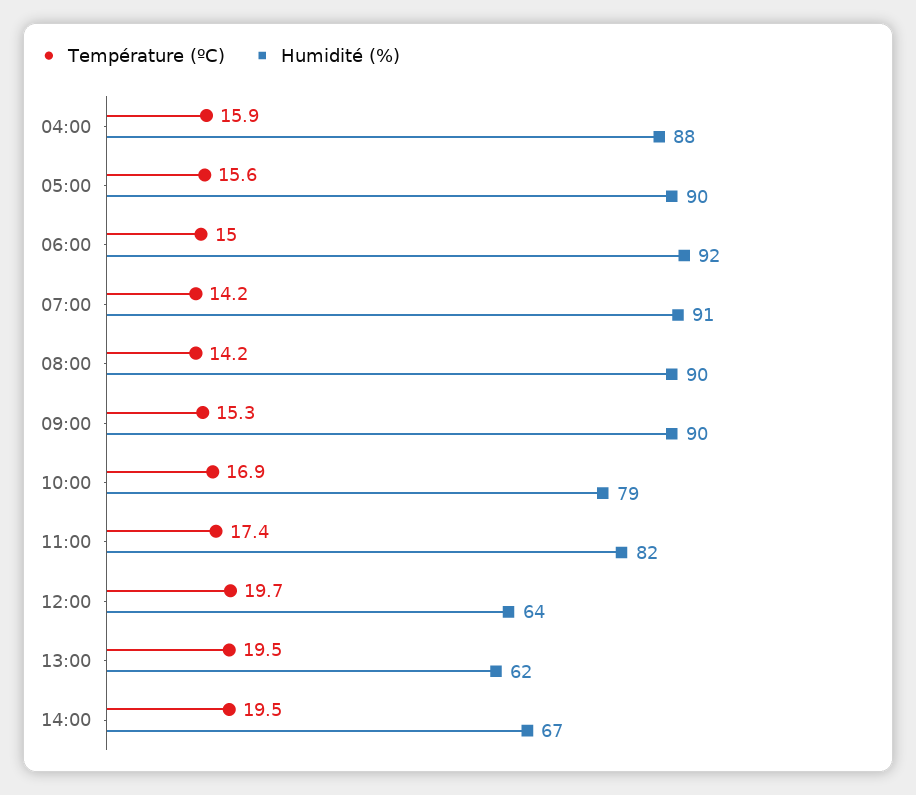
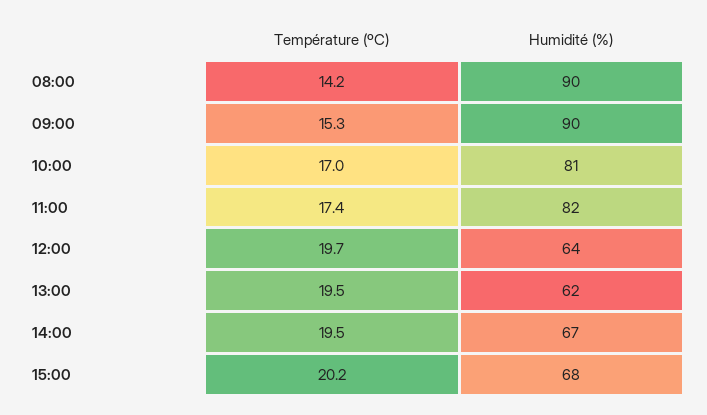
Température (ºC), 04:00: 15.9 -> none
Humidité (%), 04:00: 88 -> none
Température (ºC), 05:00: 15.6 -> none
Humidité (%), 05:00: 90 -> none
Température (ºC), 06:00: 15 -> none
Humidité (%), 06:00: 92 -> none
Température (ºC), 07:00: 14.2 -> none
Humidité (%), 07:00: 91 -> none
Température (ºC), 10:00: 16.9 -> 17
Humidité (%), 10:00: 79 -> 81
Température (ºC), 15:00: none -> 20.2
Humidité (%), 15:00: none -> 68

